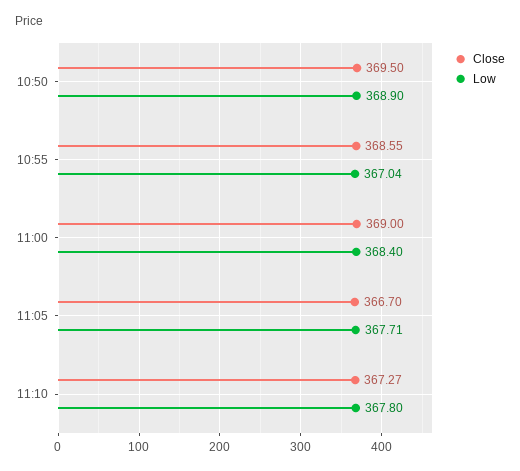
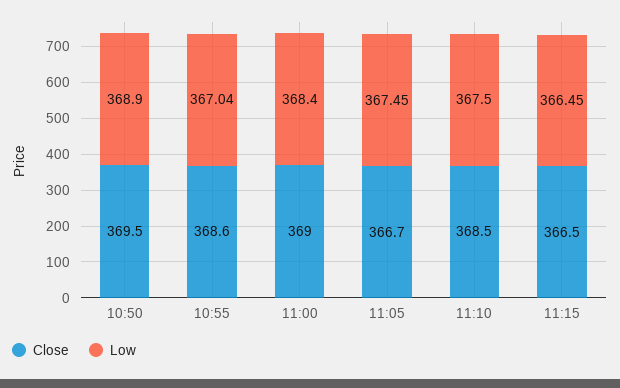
Low, 11:05: 367.71 -> 367.45
Close, 11:10: 367.27 -> 368.5
Low, 11:10: 367.8 -> 367.5
Close, 11:15: none -> 366.5
Low, 11:15: none -> 366.45

